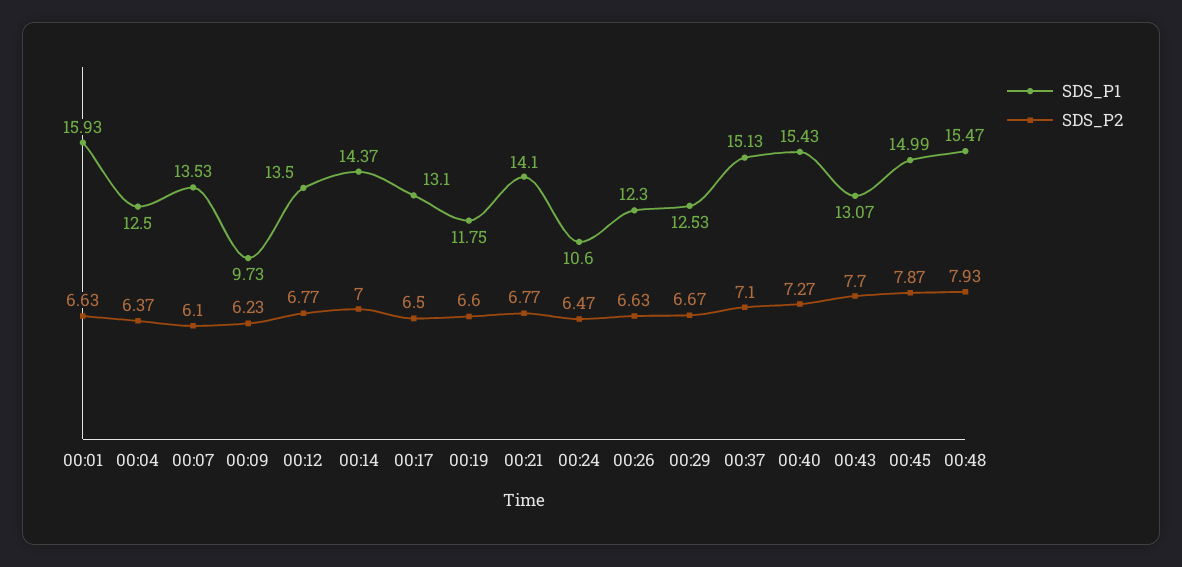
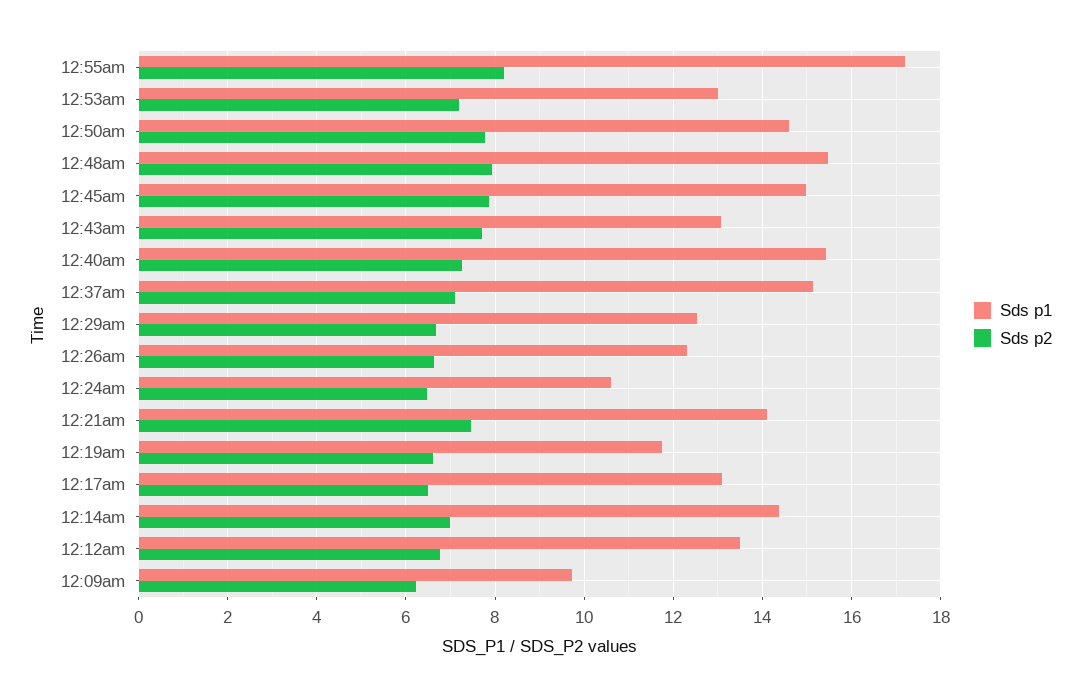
SDS_P1, 00:01: 15.93 -> none
SDS_P2, 00:01: 6.63 -> none
SDS_P1, 00:04: 12.5 -> none
SDS_P2, 00:04: 6.37 -> none
SDS_P1, 00:07: 13.53 -> none
SDS_P2, 00:07: 6.1 -> none
SDS_P2, 00:21: 6.77 -> 7.4
SDS_P1, 12:55am: none -> 17.2
SDS_P2, 12:55am: none -> 8.2
SDS_P1, 12:53am: none -> 13
SDS_P2, 12:53am: none -> 7.2
SDS_P1, 12:50am: none -> 14.6
SDS_P2, 12:50am: none -> 7.8

